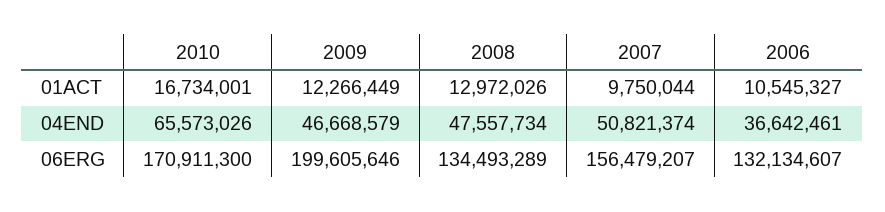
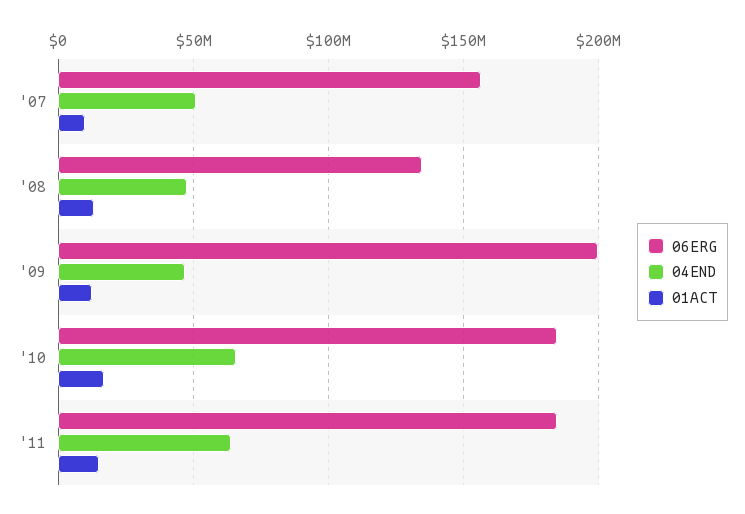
01ACT, 2006: 10545327 -> none
04END, 2006: 36642461 -> none
06ERG, 2010: 170911300 -> 185000000
06ERG, 2006: 132134607 -> none
06ERG, '11: none -> 185000000
04END, '11: none -> 65000000
01ACT, '11: none -> 15000000

